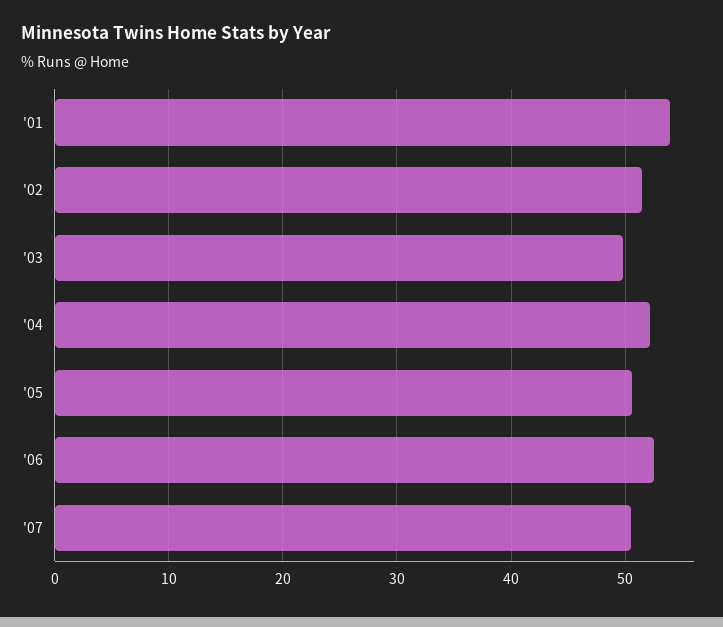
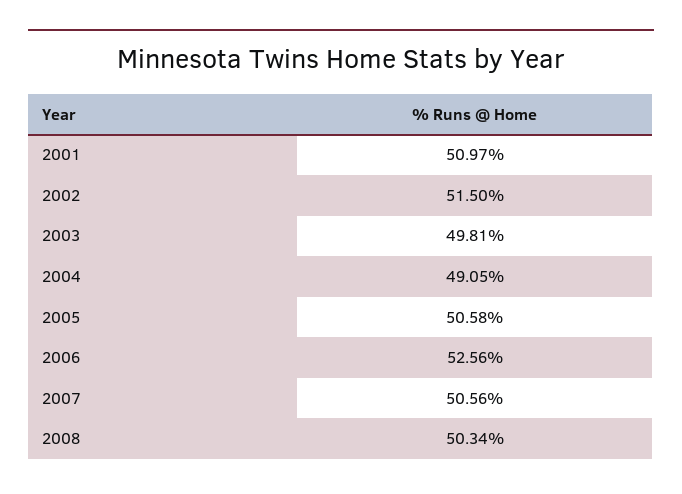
'01: 54 -> 50.97
'04: 52 -> 49.05
2008: none -> 50.34

